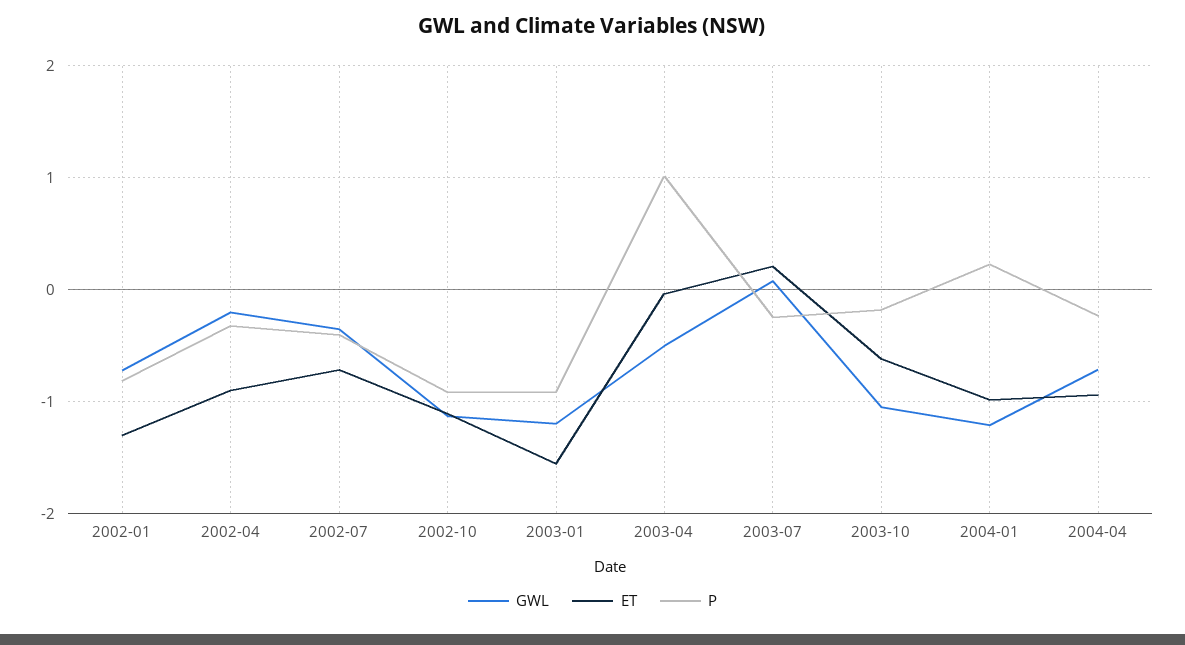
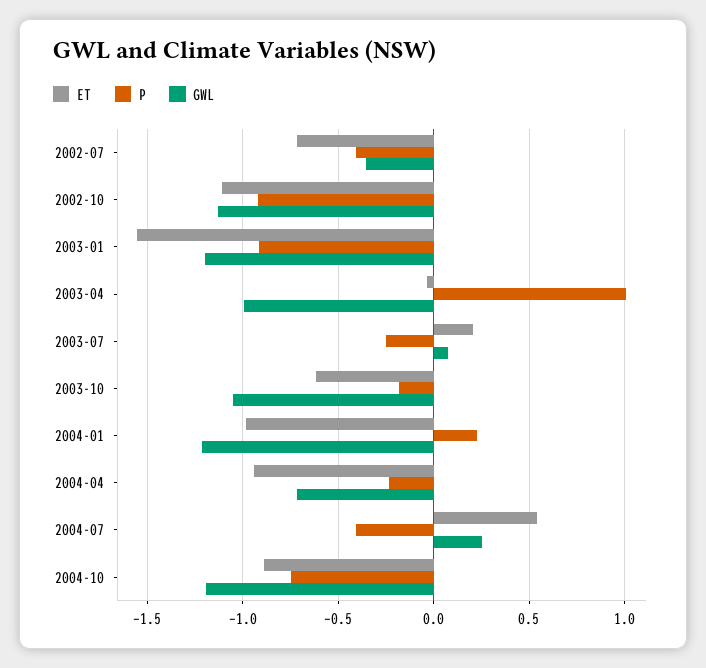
GWL, 2002-01: -0.7 -> none
ET, 2002-01: -1.3 -> none
P, 2002-01: -0.8 -> none
GWL, 2002-04: -0.2 -> none
ET, 2002-04: -0.9 -> none
P, 2002-04: -0.3 -> none
GWL, 2003-04: -0.5 -> -1
ET, 2004-07: none -> 0.55
P, 2004-07: none -> -0.4
GWL, 2004-07: none -> 0.25
ET, 2004-10: none -> -0.9
P, 2004-10: none -> -0.75
GWL, 2004-10: none -> -1.2

